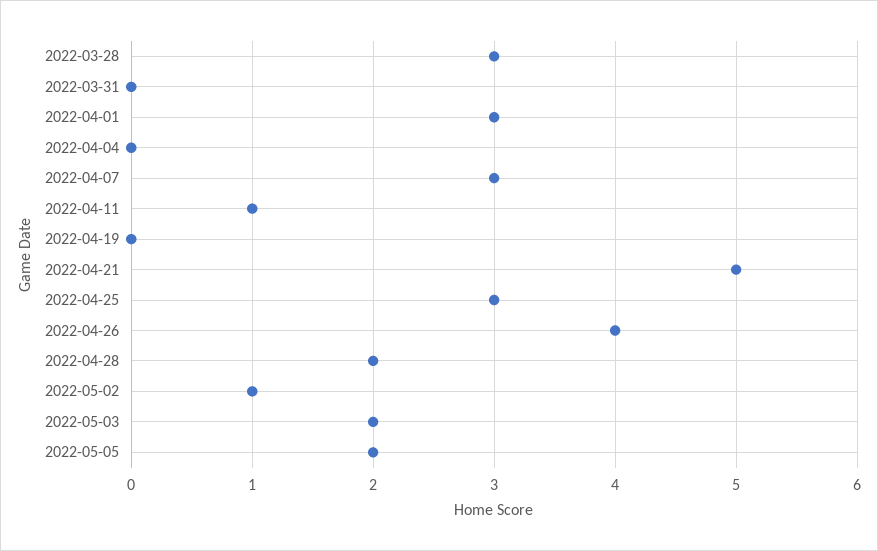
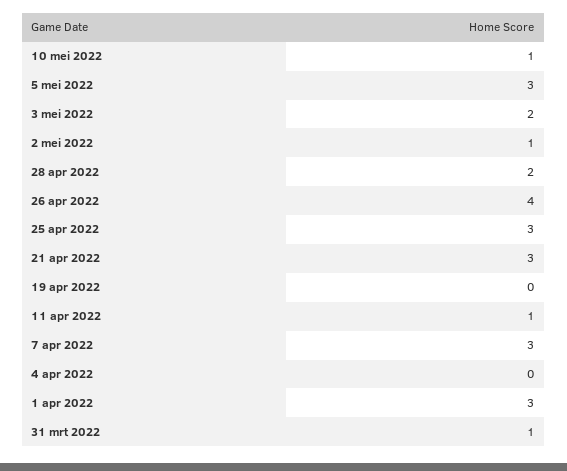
2022-03-28: 3 -> none
2022-03-31: 0 -> 1
2022-04-21: 5 -> 3
2022-05-05: 2 -> 3
10 mei 2022: none -> 1

